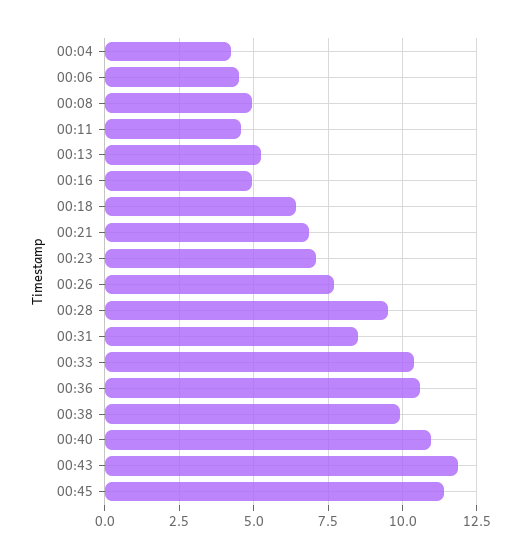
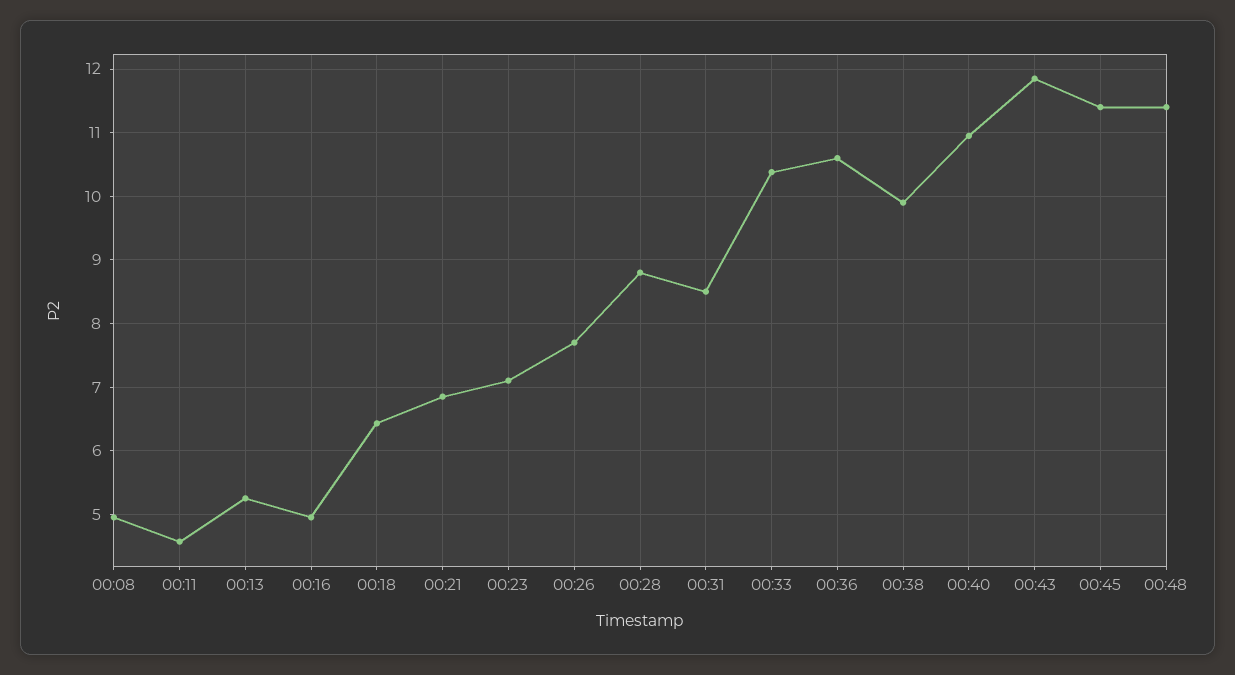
00:04: 4.25 -> none
00:06: 4.5 -> none
00:28: 9.5 -> 8.8
00:48: none -> 11.4

